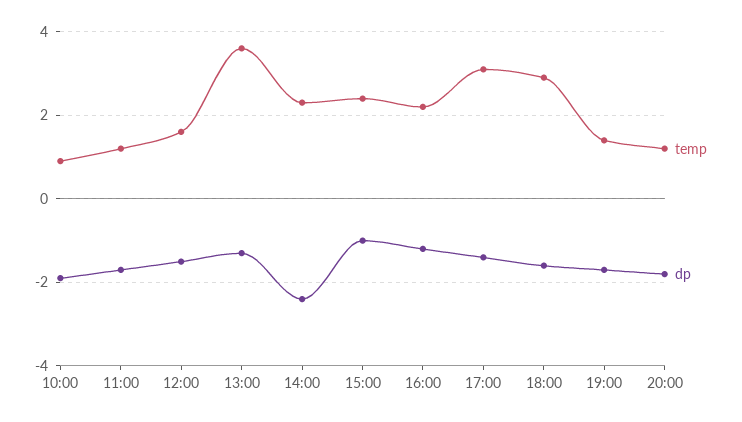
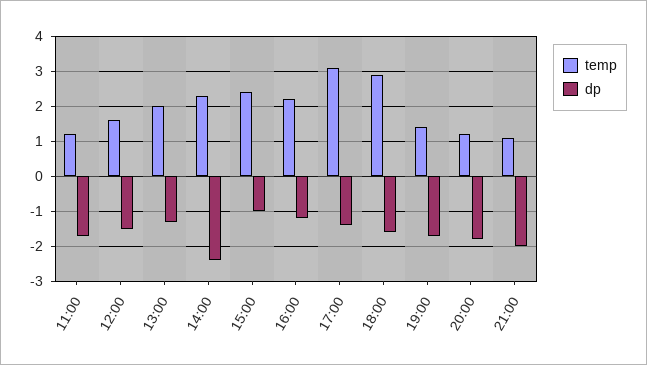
temp, 10:00: 1 -> none
dp, 10:00: -2 -> none
temp, 13:00: 3.5 -> 2
temp, 21:00: none -> 1
dp, 21:00: none -> -2

